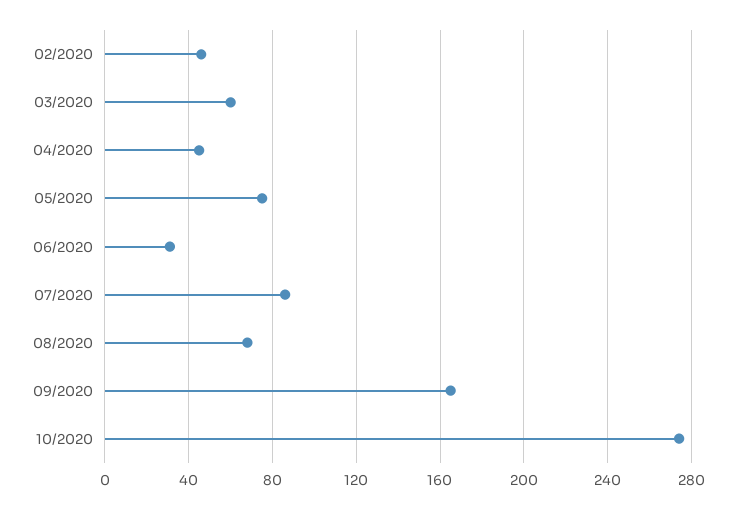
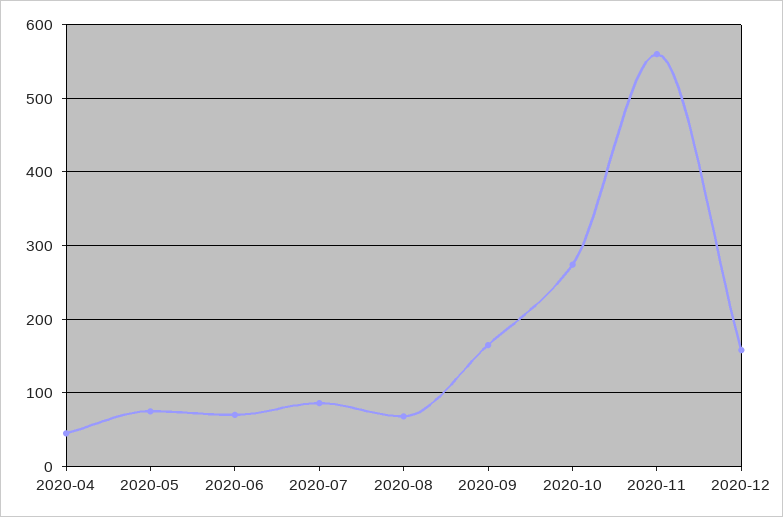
02/2020: 45 -> none
03/2020: 60 -> none
06/2020: 30 -> 70
2020-11: none -> 560
2020-12: none -> 160

